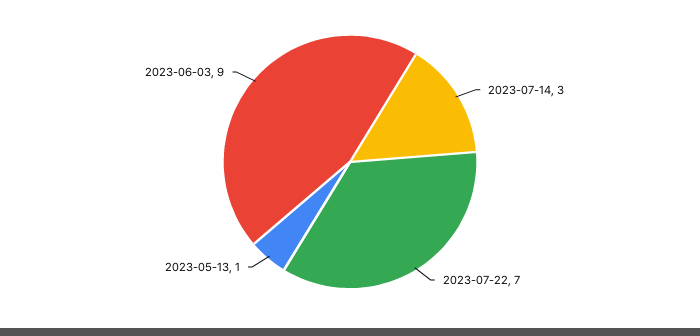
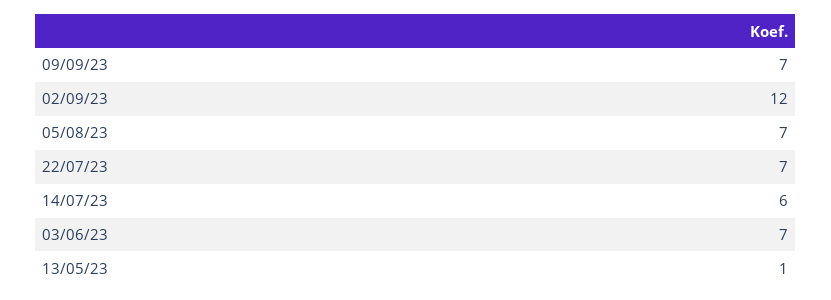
2023-07-14: 3 -> 6
2023-06-03: 9 -> 7
09/09/23: none -> 7
02/09/23: none -> 12
05/08/23: none -> 7

